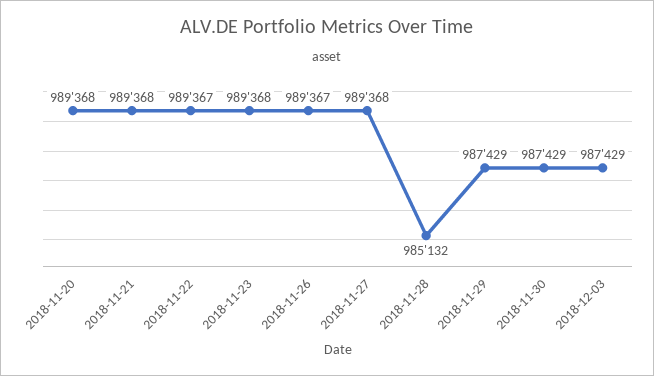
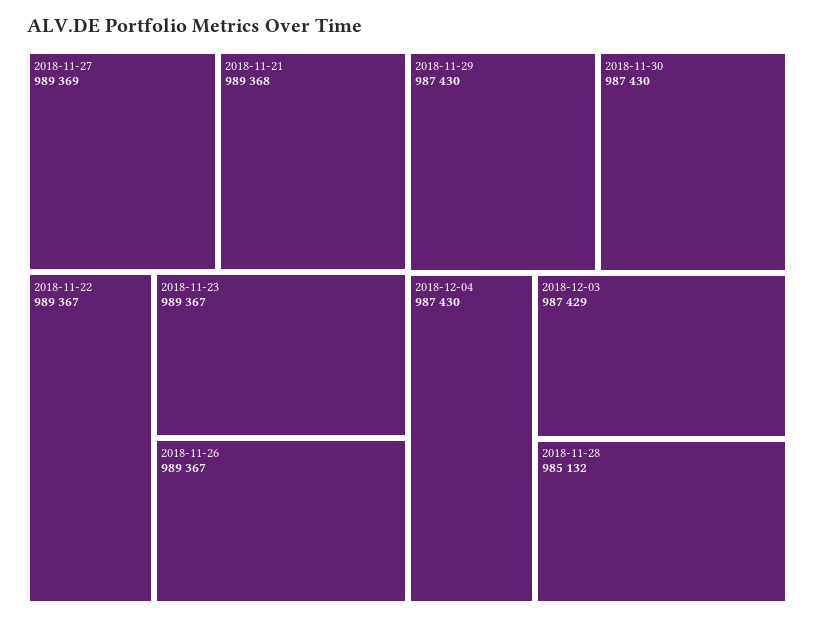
2018-11-20: 989368 -> none
2018-11-23: 989368 -> 989367
2018-11-27: 989368 -> 989369
2018-11-29: 987429 -> 987430
2018-11-30: 987429 -> 987430
2018-12-04: none -> 987430

